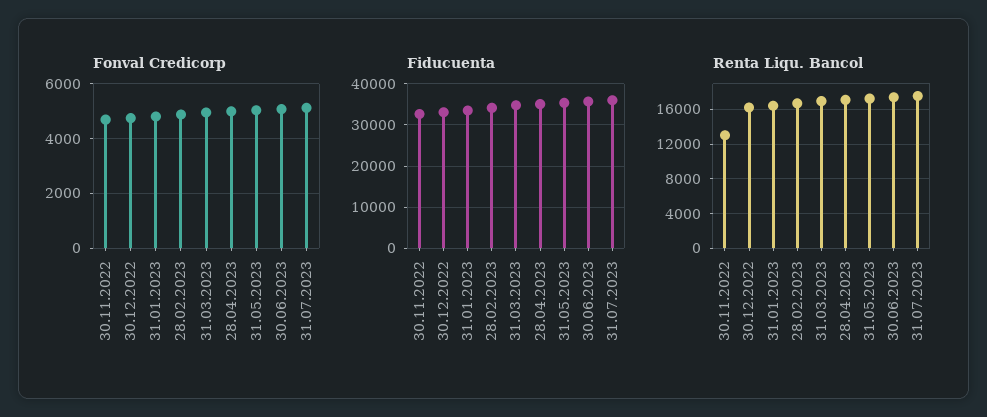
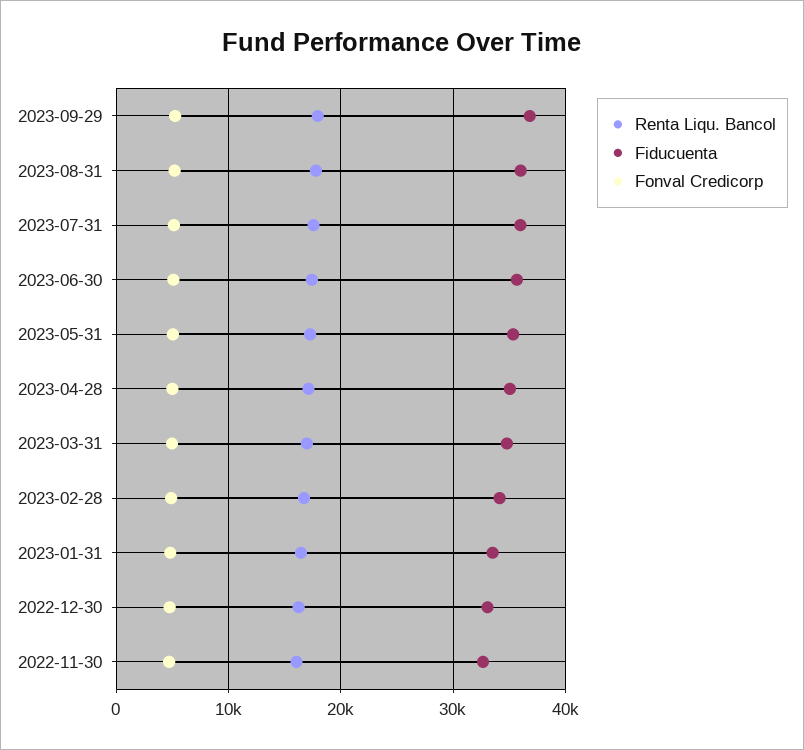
Renta Liqu. Bancol, 30.11.2022: 13000 -> 16000
Renta Liqu. Bancol, 2023-09-29: none -> 18000
Fiducuenta, 2023-09-29: none -> 37000
Fonval Credicorp, 2023-09-29: none -> 5000
Renta Liqu. Bancol, 2023-08-31: none -> 18000
Fiducuenta, 2023-08-31: none -> 36000
Fonval Credicorp, 2023-08-31: none -> 5000

